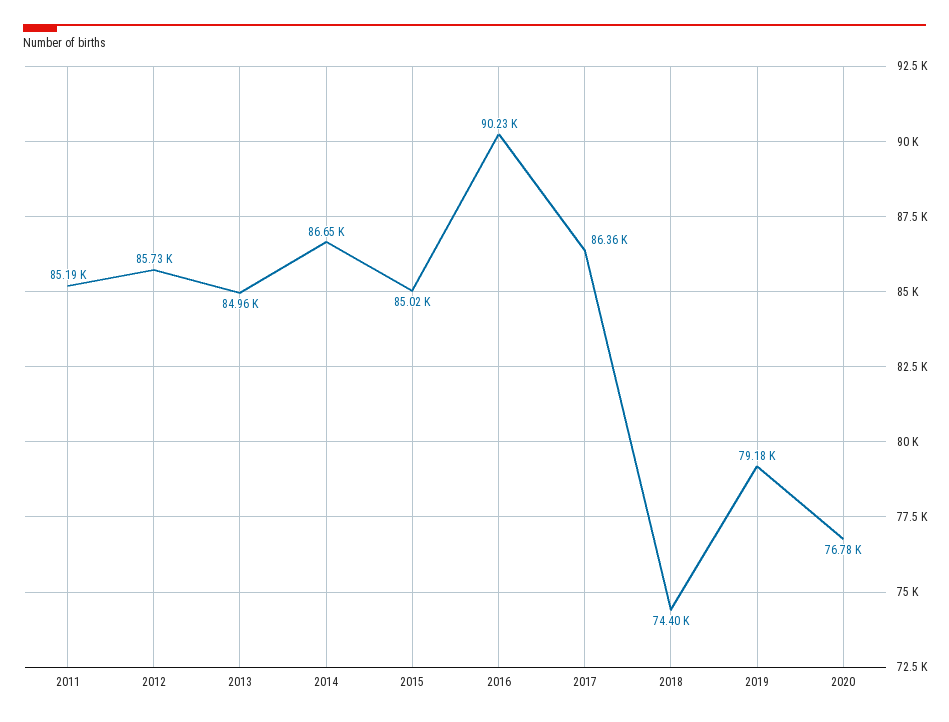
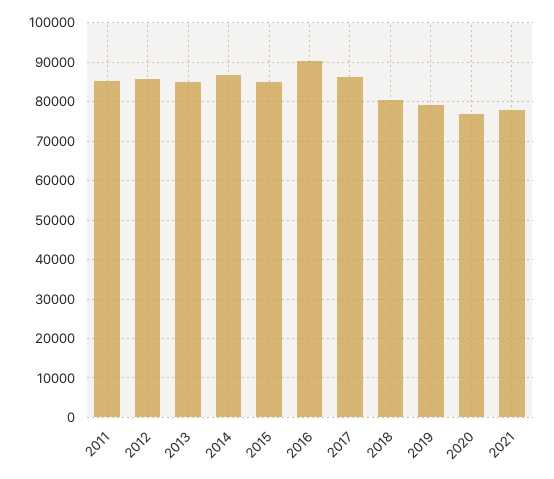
2018: 74400 -> 80000
2021: none -> 78000

